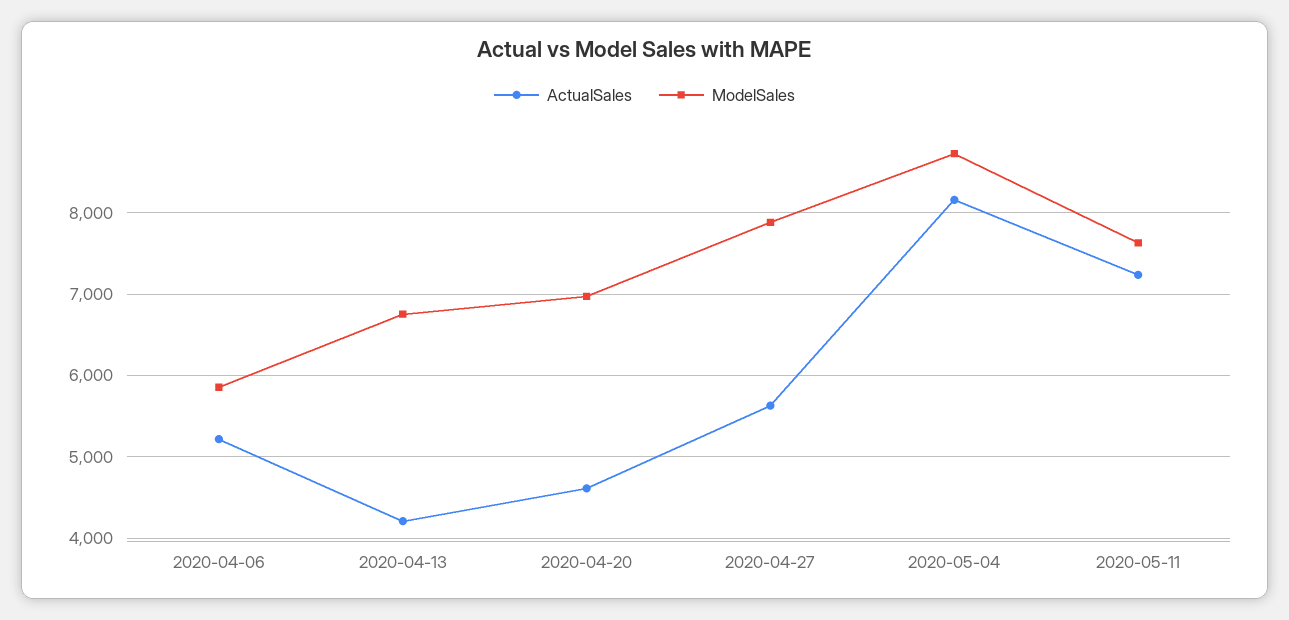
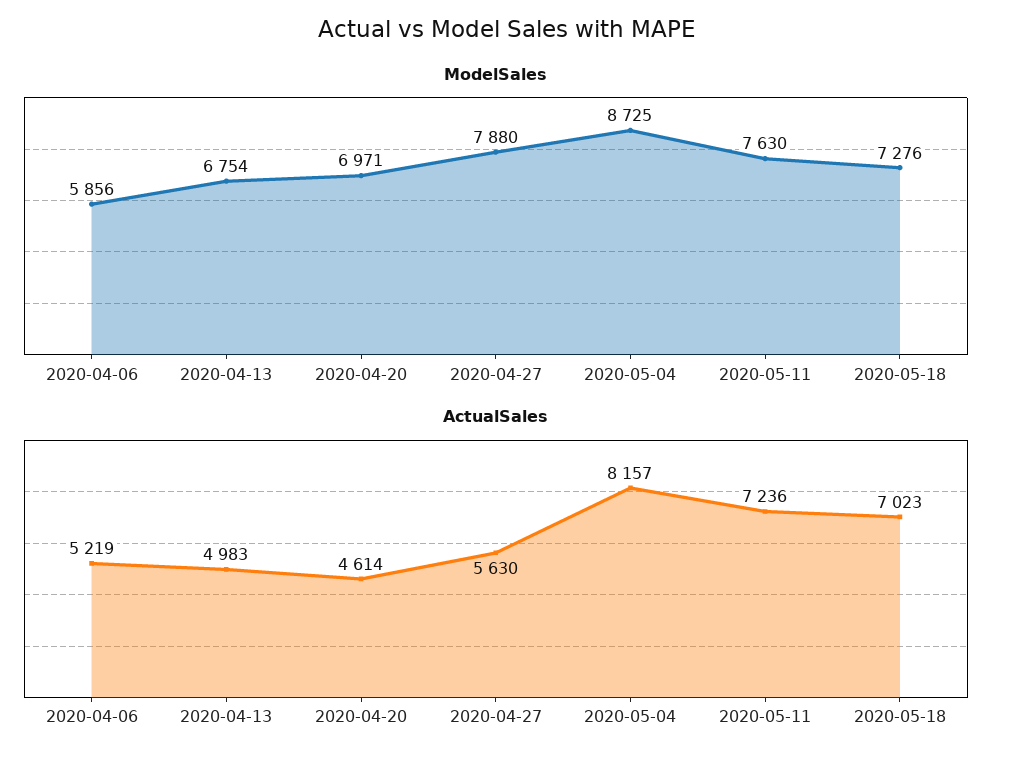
ActualSales, 2020-04-13: 4200 -> 4983
ModelSales, 2020-05-18: none -> 7276
ActualSales, 2020-05-18: none -> 7023

